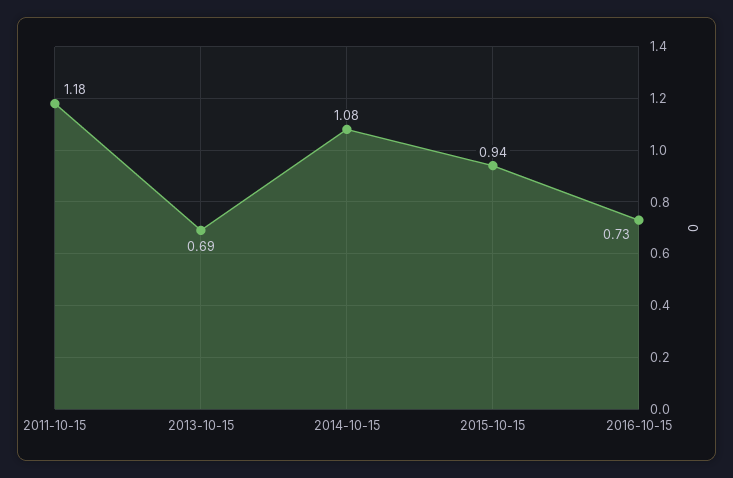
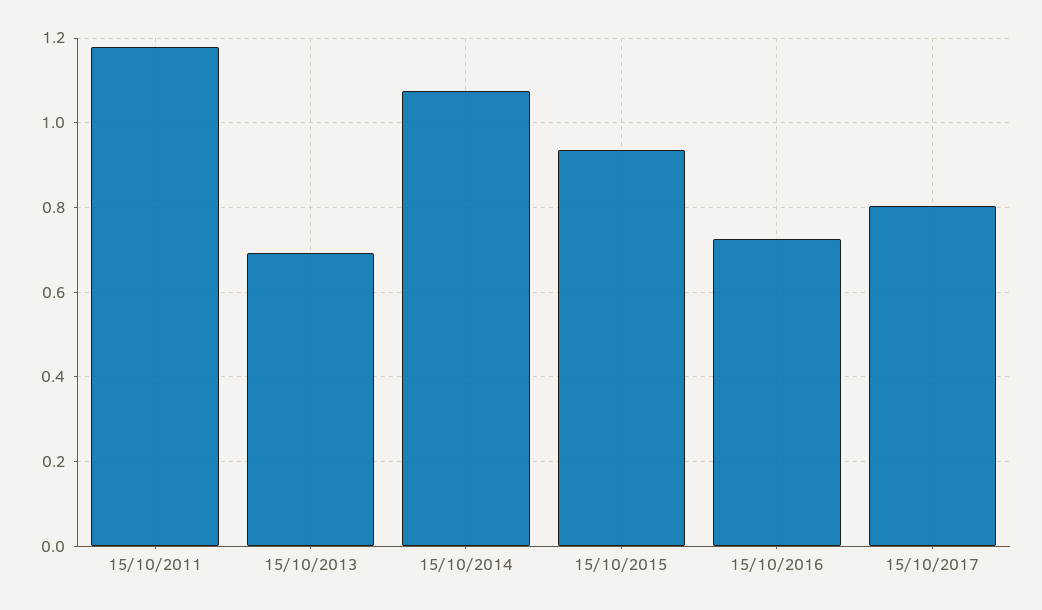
15/10/2017: none -> 0.8

